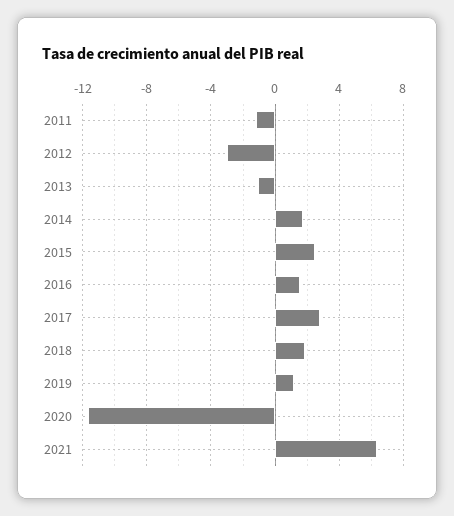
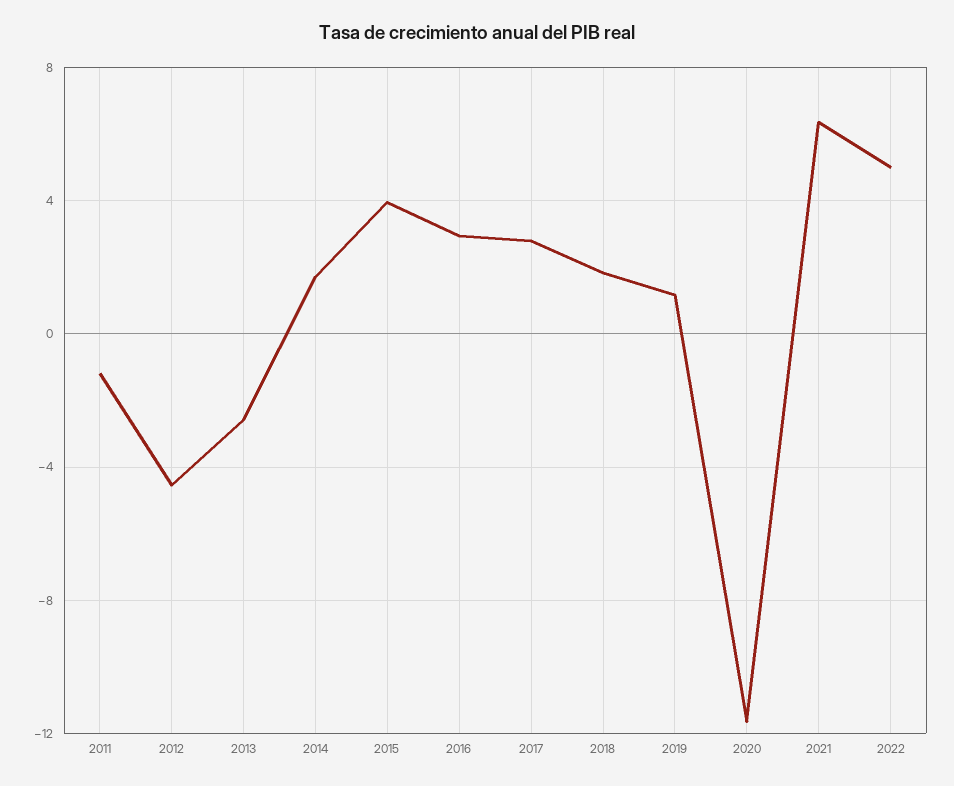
2012: -3 -> -4.5
2013: -1 -> -2.5
2015: 2.5 -> 4
2016: 1.5 -> 3
2022: none -> 5

